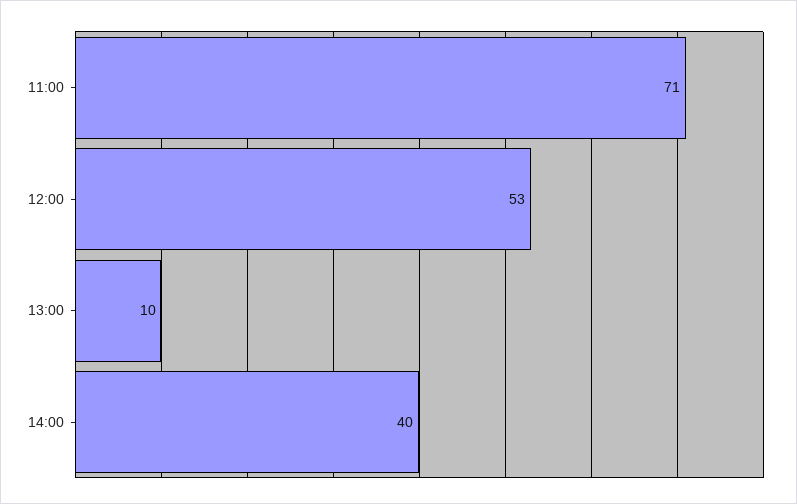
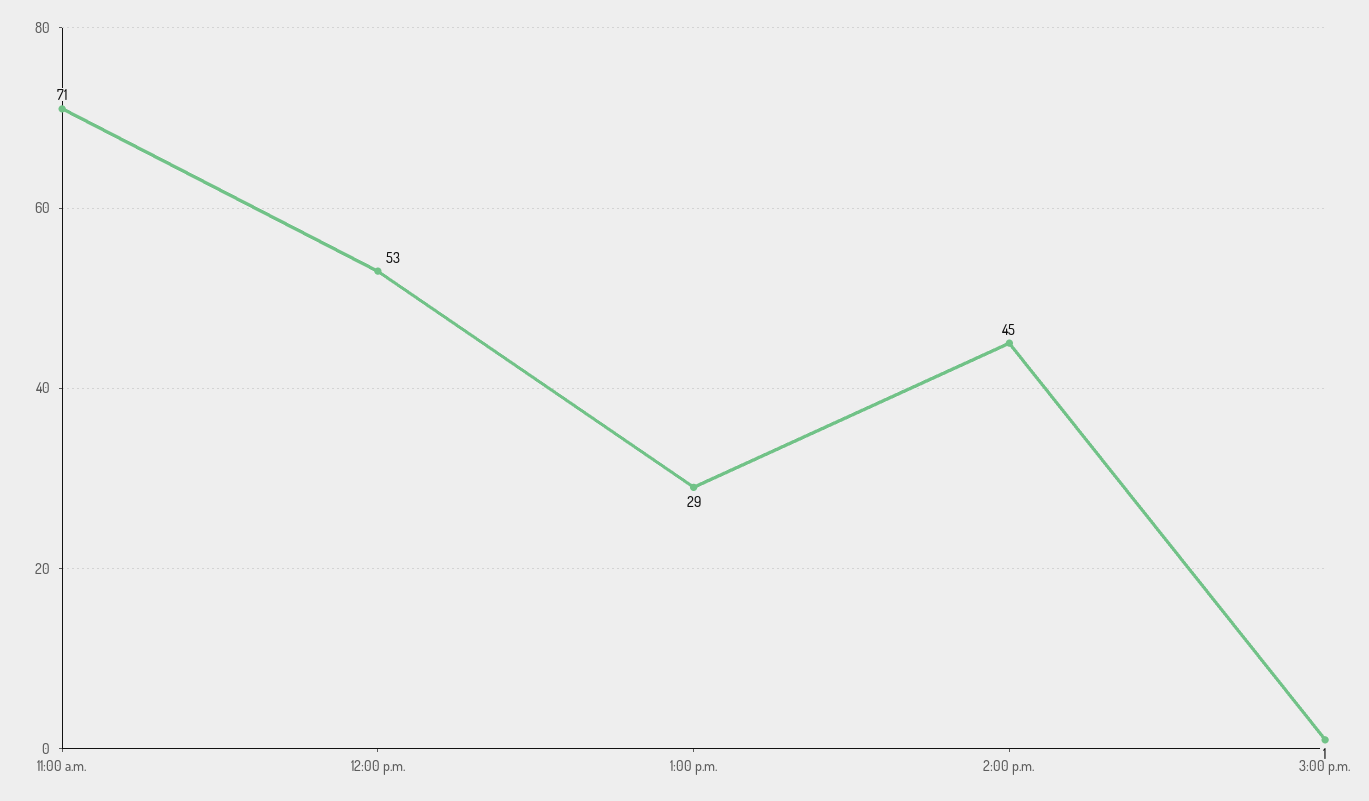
13:00: 10 -> 29
14:00: 40 -> 45
3:00 p.m.: none -> 1

